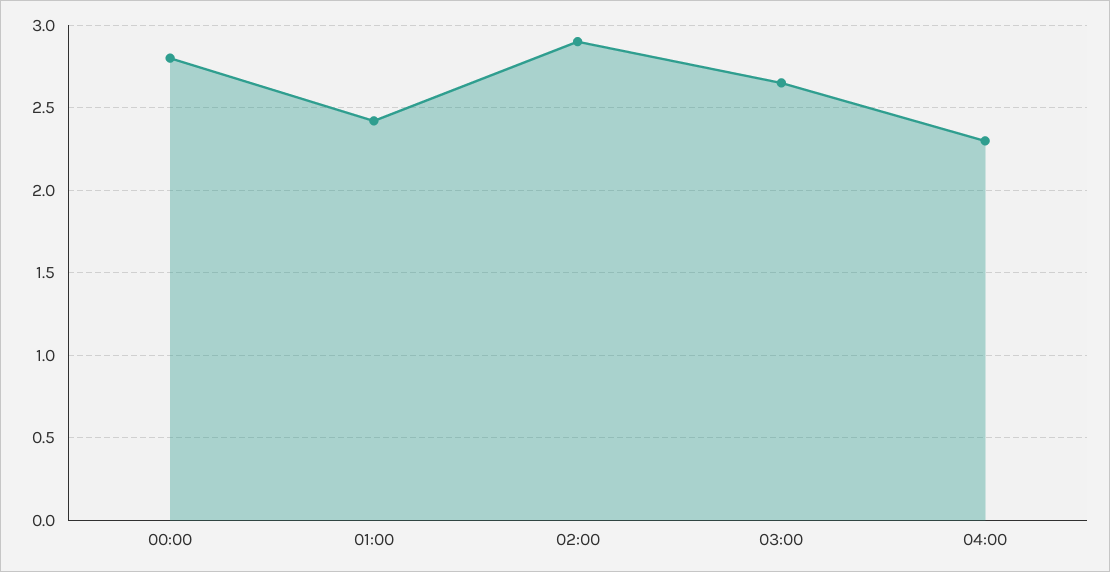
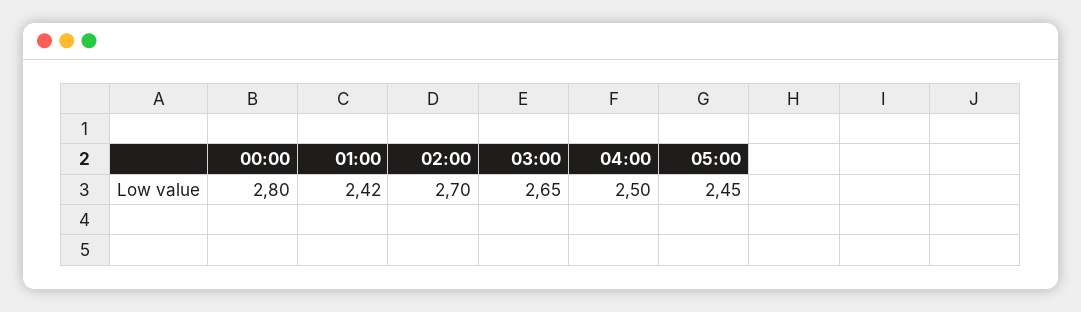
02:00: 2.9 -> 2.7
04:00: 2.3 -> 2.5
05:00: none -> 2.45

